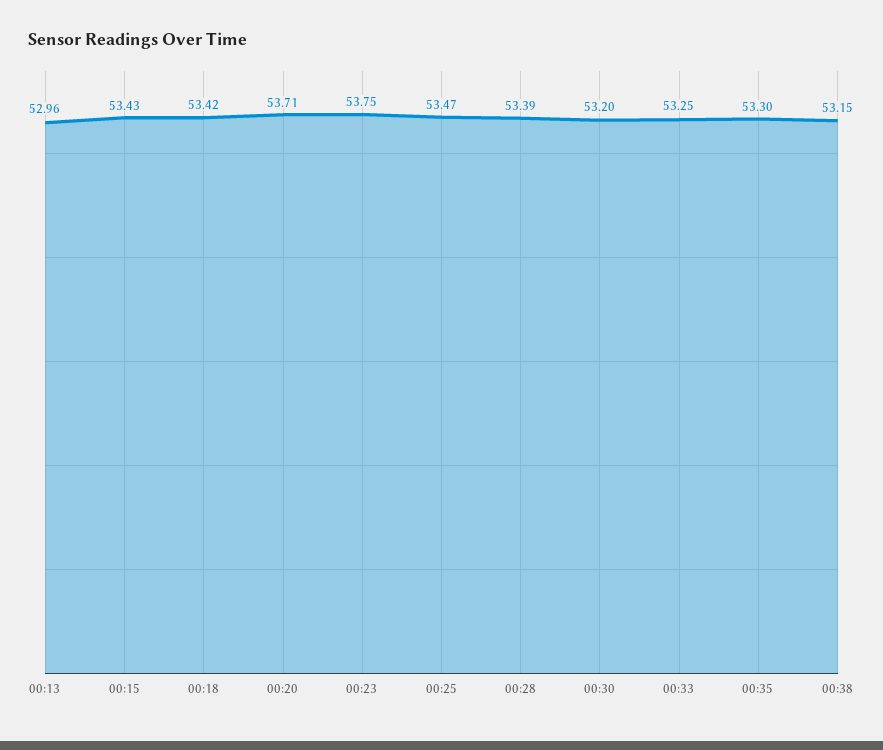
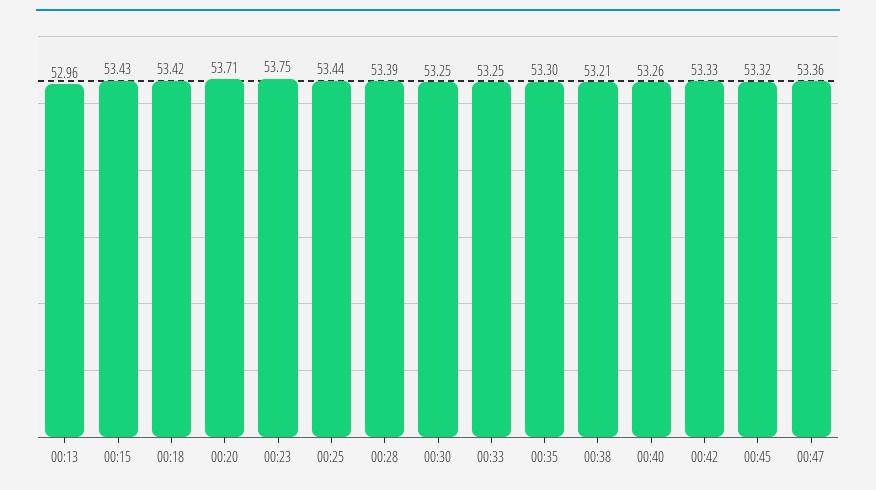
00:25: 53.47 -> 53.44
00:30: 53.2 -> 53.25
00:38: 53.15 -> 53.21
00:40: none -> 53.26
00:42: none -> 53.33
00:45: none -> 53.32
00:47: none -> 53.36

